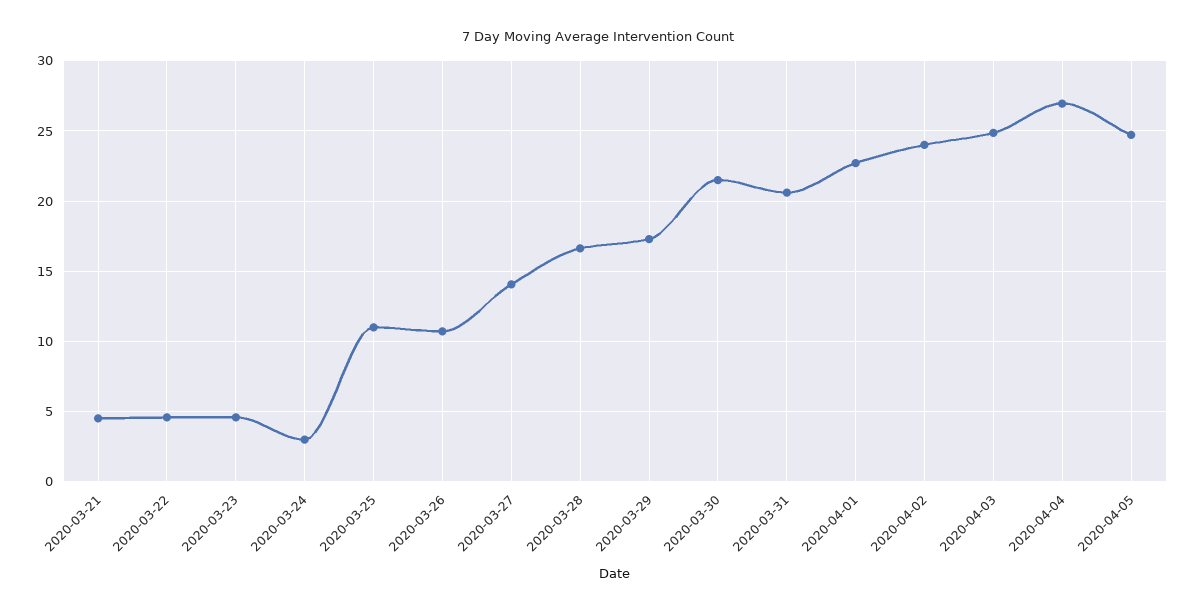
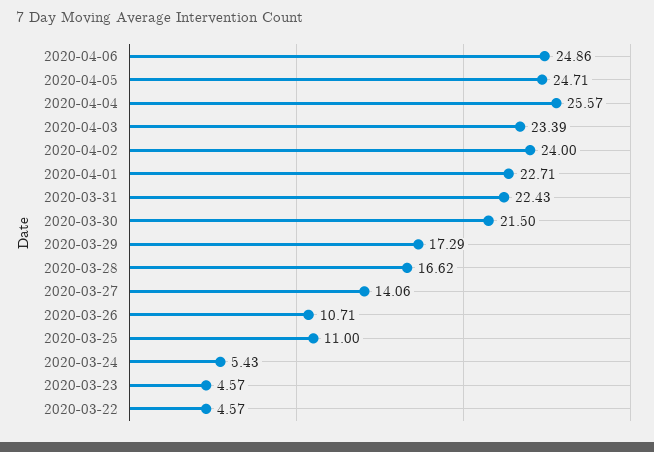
2020-03-21: 4.5 -> none
2020-03-24: 3 -> 5.43
2020-03-31: 20.5 -> 22.43
2020-04-03: 25 -> 23.39
2020-04-04: 27 -> 25.57
2020-04-06: none -> 24.86

